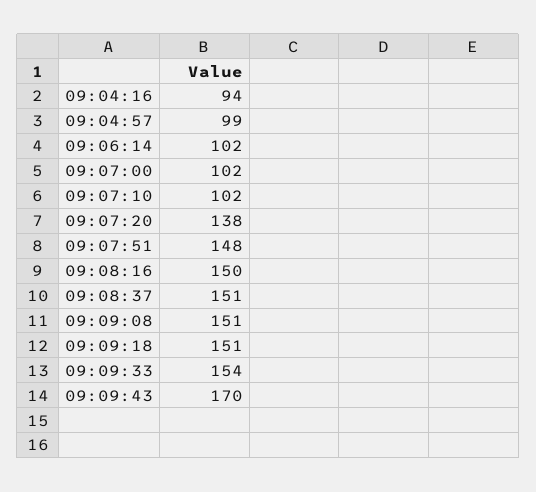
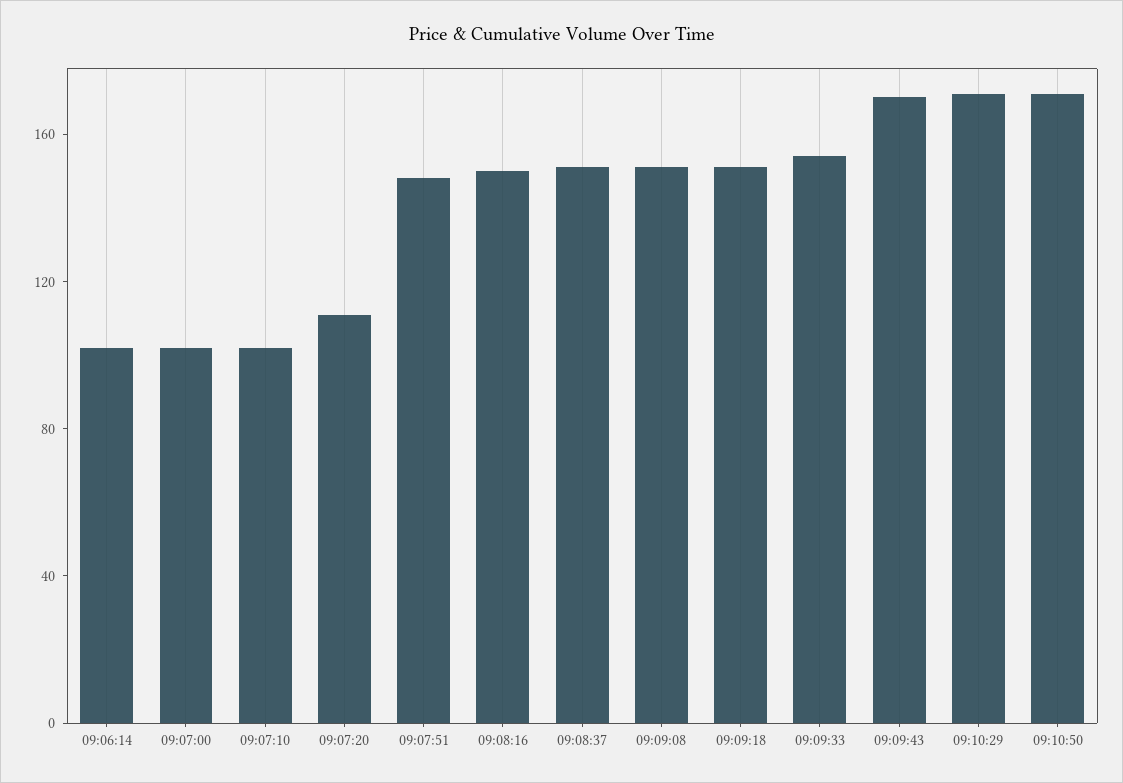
09:04:16: 94 -> none
09:04:57: 99 -> none
09:07:20: 138 -> 110
09:10:29: none -> 170
09:10:50: none -> 170

